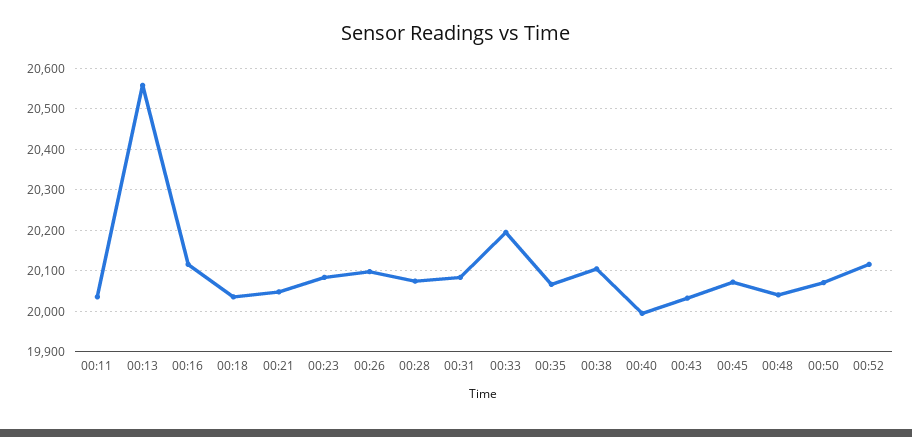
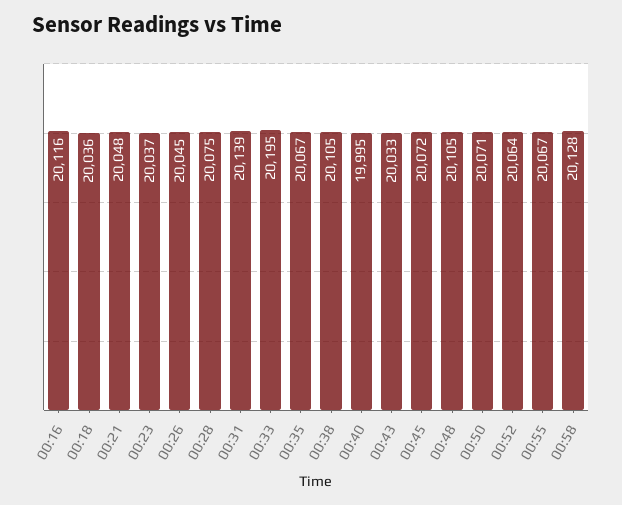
00:11: 20040 -> none
00:13: 20560 -> none
00:23: 20080 -> 20037
00:26: 20100 -> 20045
00:31: 20080 -> 20139
00:48: 20040 -> 20105
00:52: 20120 -> 20064
00:55: none -> 20067
00:58: none -> 20128

